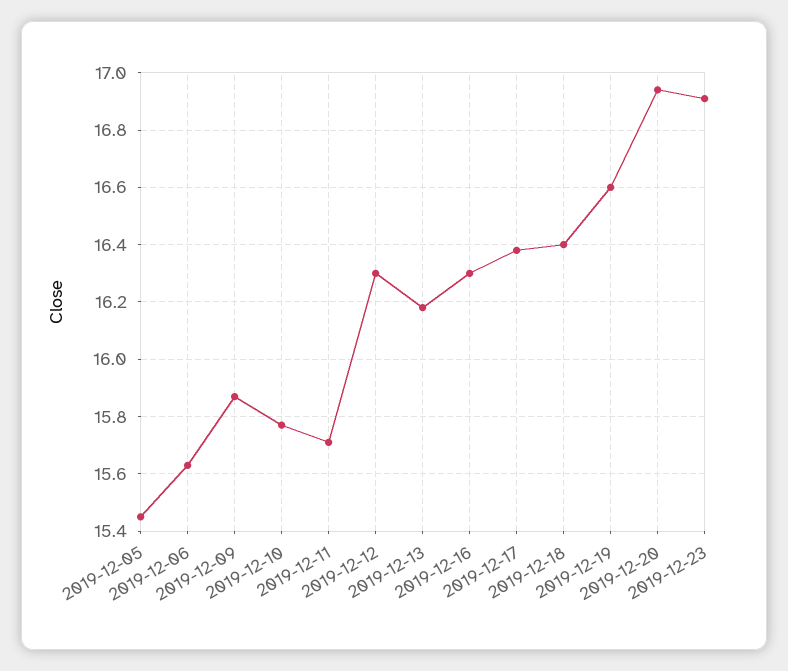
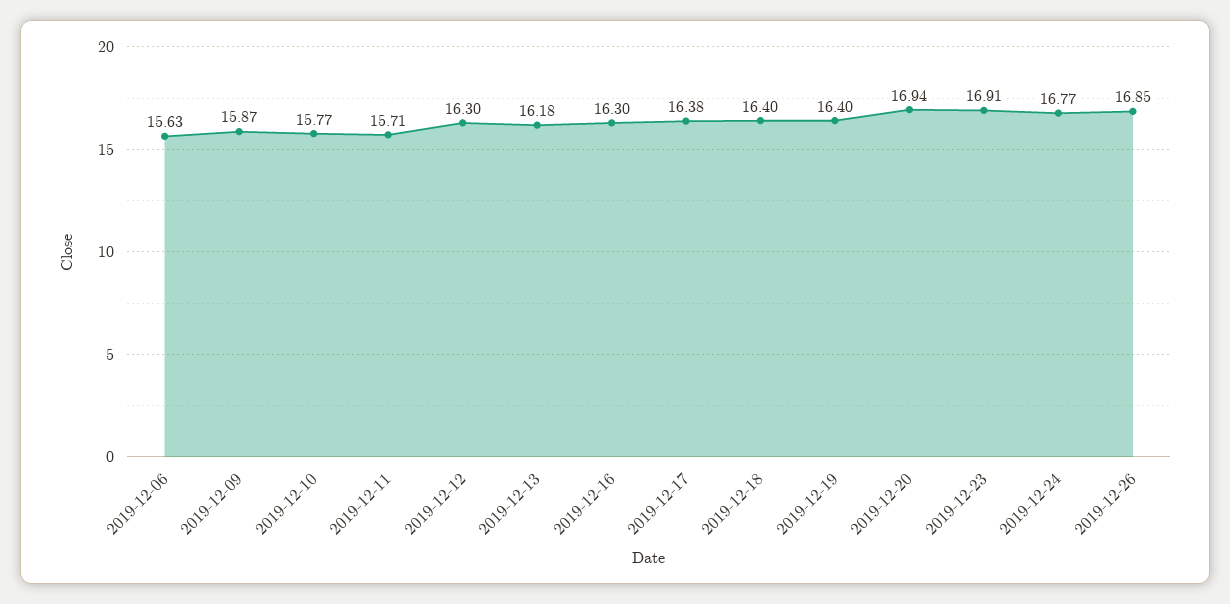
2019-12-05: 15.45 -> none
2019-12-19: 16.6 -> 16.4
2019-12-24: none -> 16.77
2019-12-26: none -> 16.85

